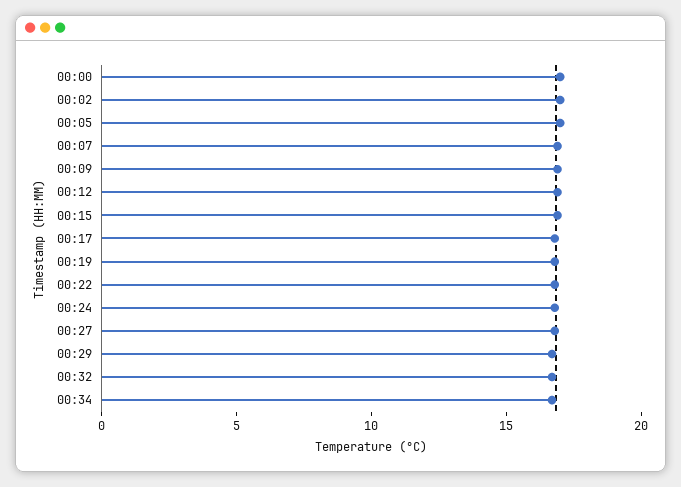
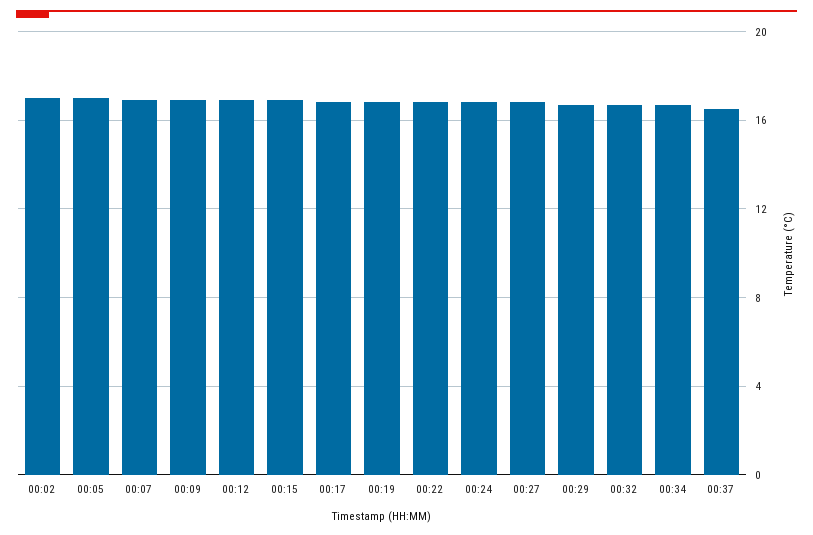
00:00: 17 -> none
00:37: none -> 16.5

